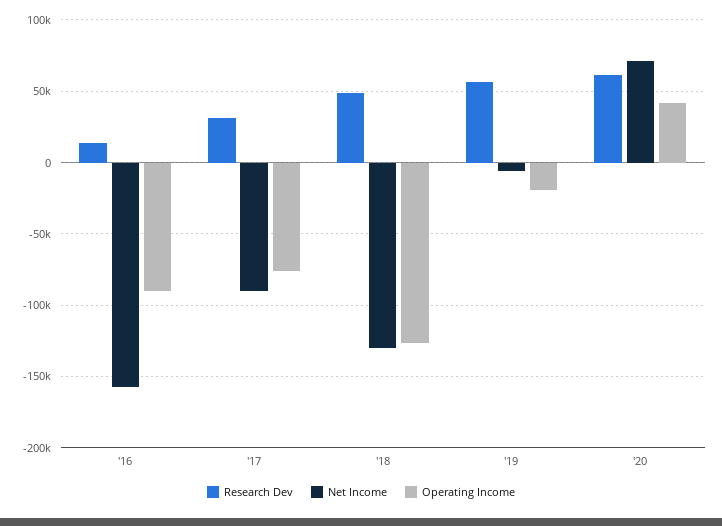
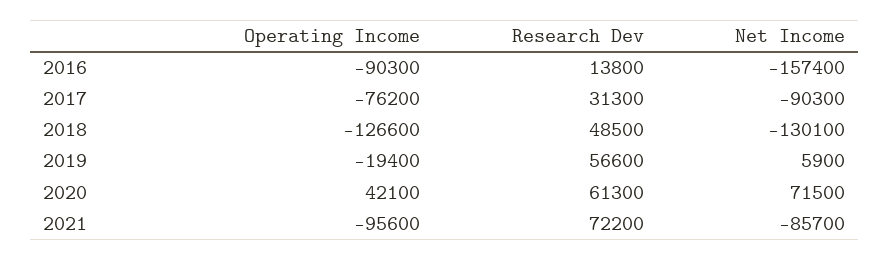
Net Income, '19: -5000 -> 5900
Operating Income, 2021: none -> -95600
Research Dev, 2021: none -> 72200
Net Income, 2021: none -> -85700

